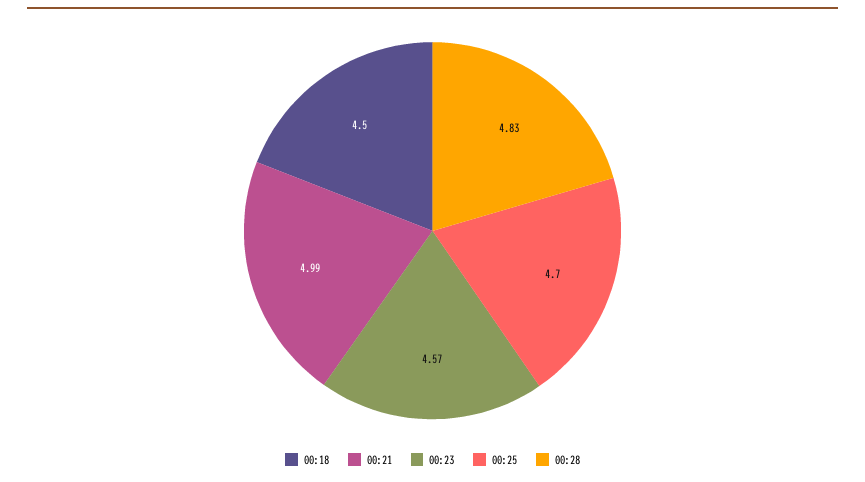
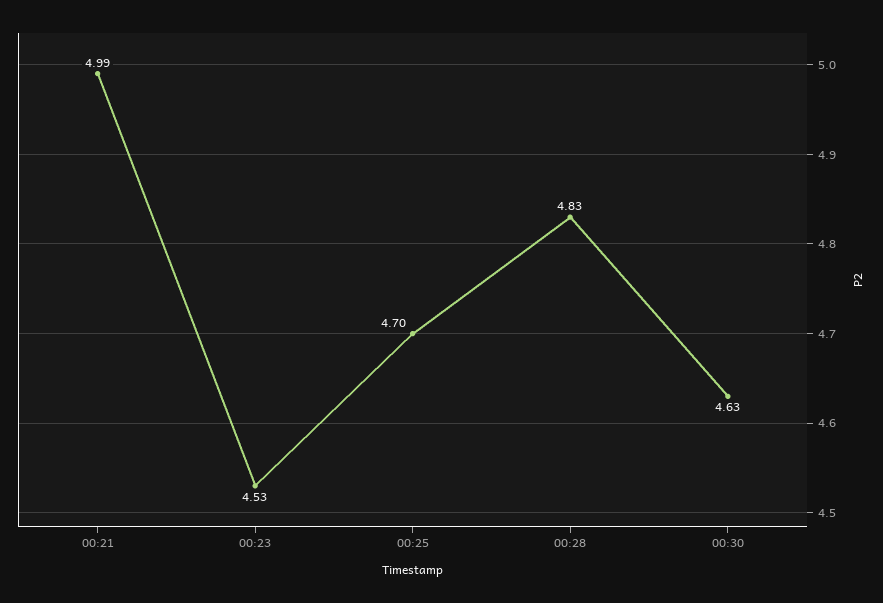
00:18: 4.5 -> none
00:23: 4.57 -> 4.53
00:30: none -> 4.63

